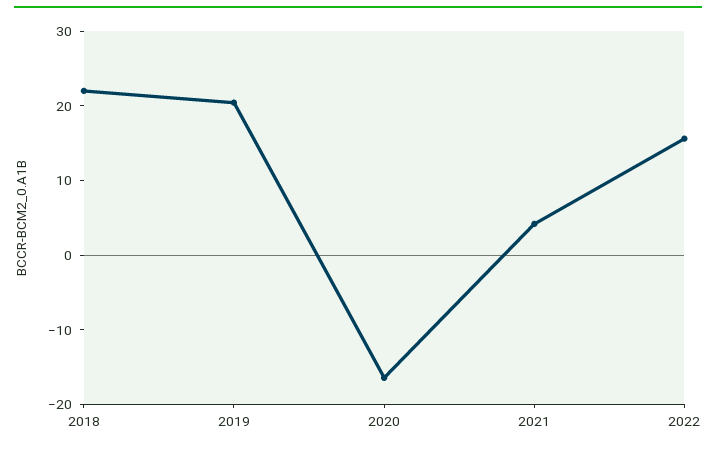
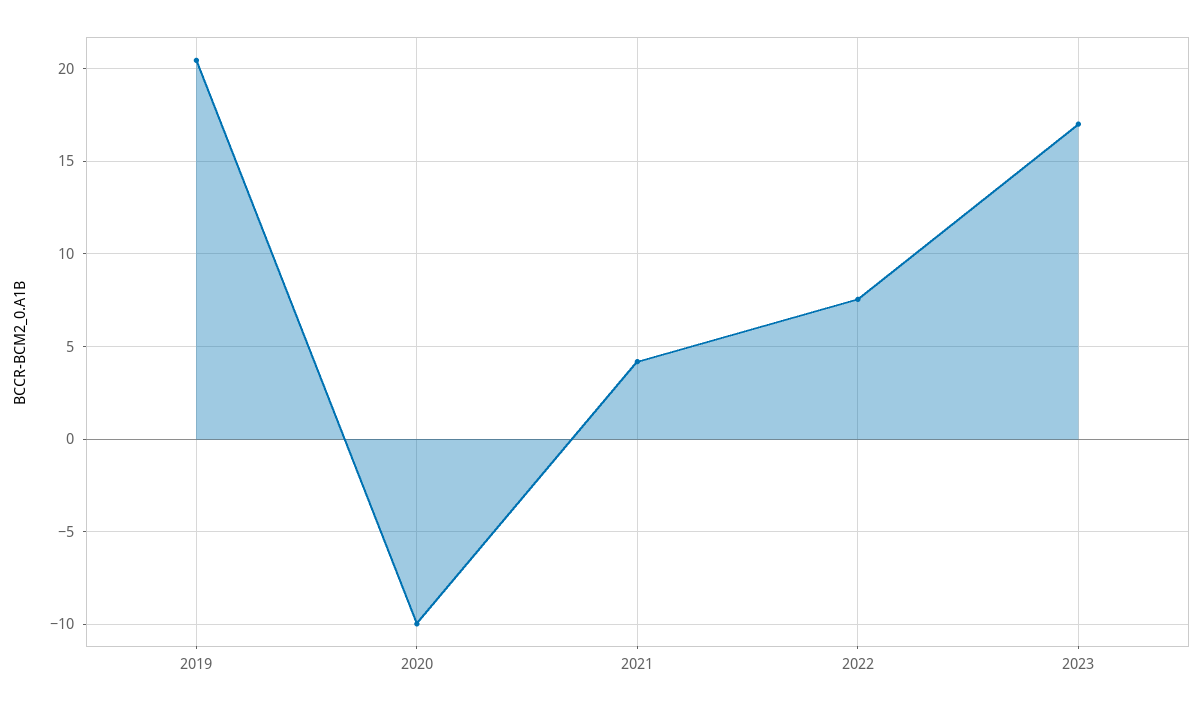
2018: 22 -> none
2020: -16 -> -10
2022: 16 -> 7.5
2023: none -> 17

